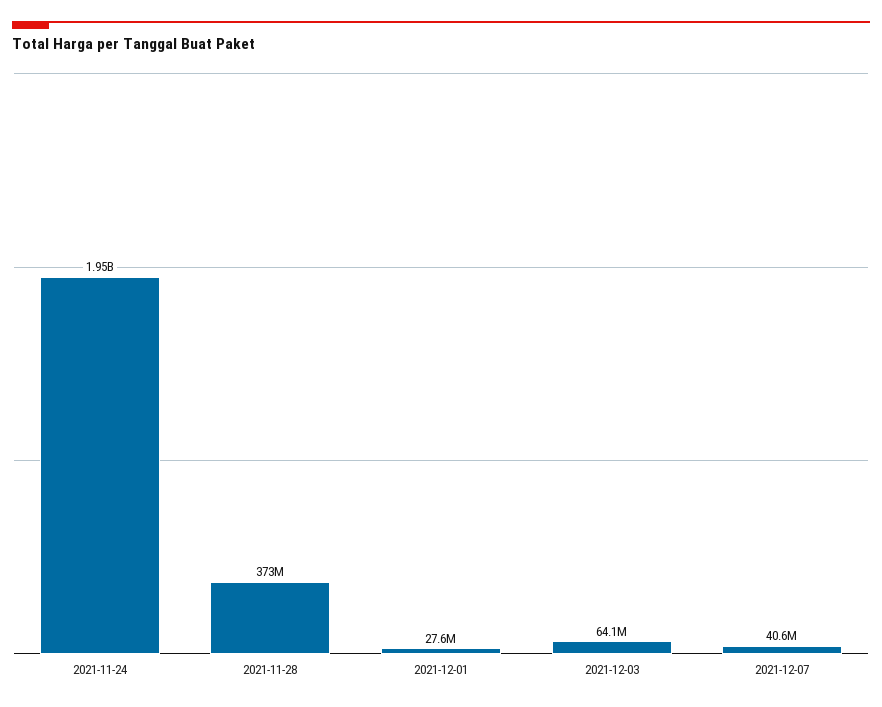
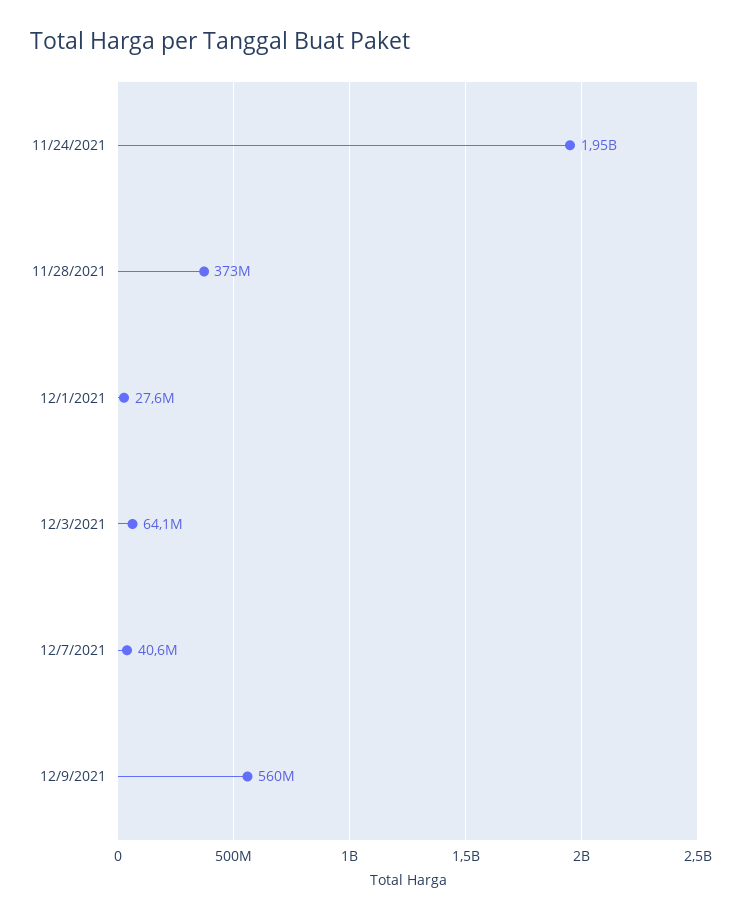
12/9/2021: none -> 560000000

